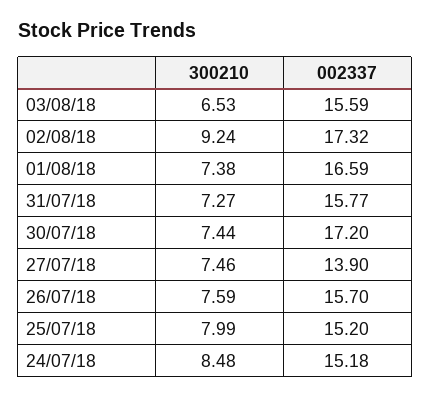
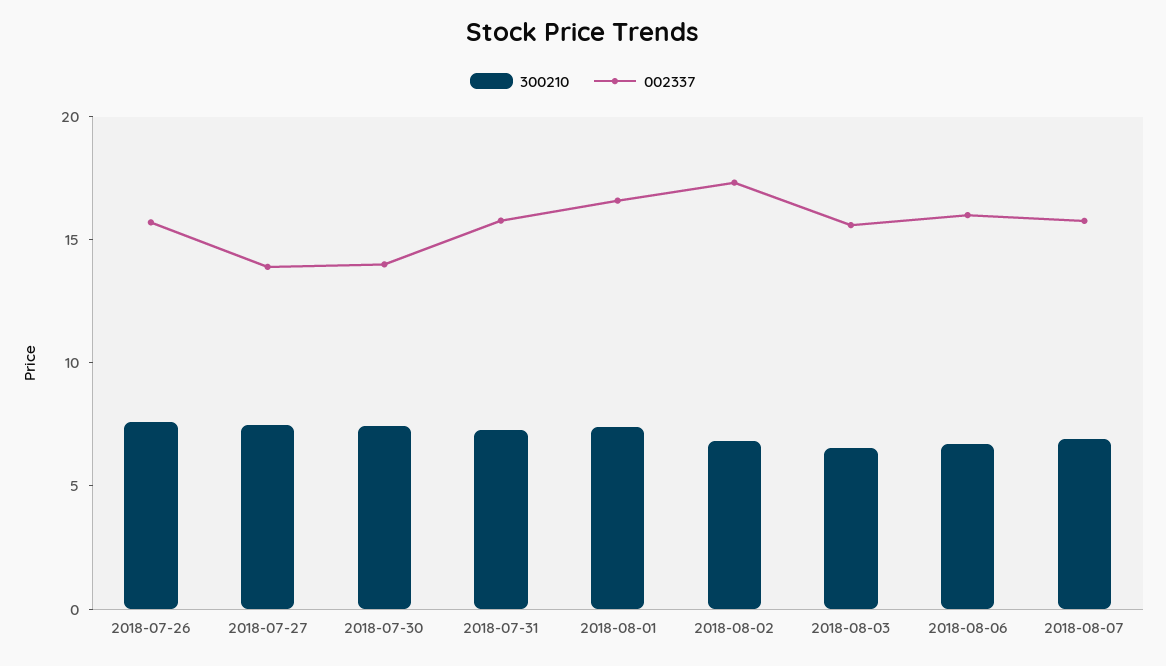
300210, 02/08/18: 9.24 -> 7
002337, 30/07/18: 17.2 -> 14
300210, 25/07/18: 7.99 -> none
002337, 25/07/18: 15.2 -> none
300210, 24/07/18: 8.48 -> none
002337, 24/07/18: 15.18 -> none
300210, 2018-08-06: none -> 7
002337, 2018-08-06: none -> 16
300210, 2018-08-07: none -> 7
002337, 2018-08-07: none -> 16

